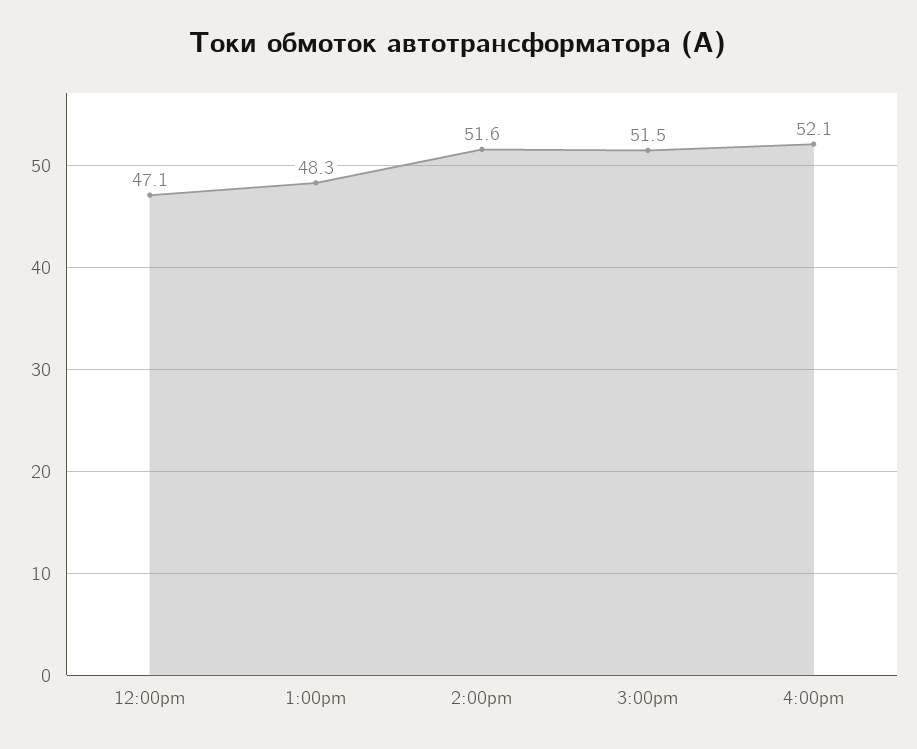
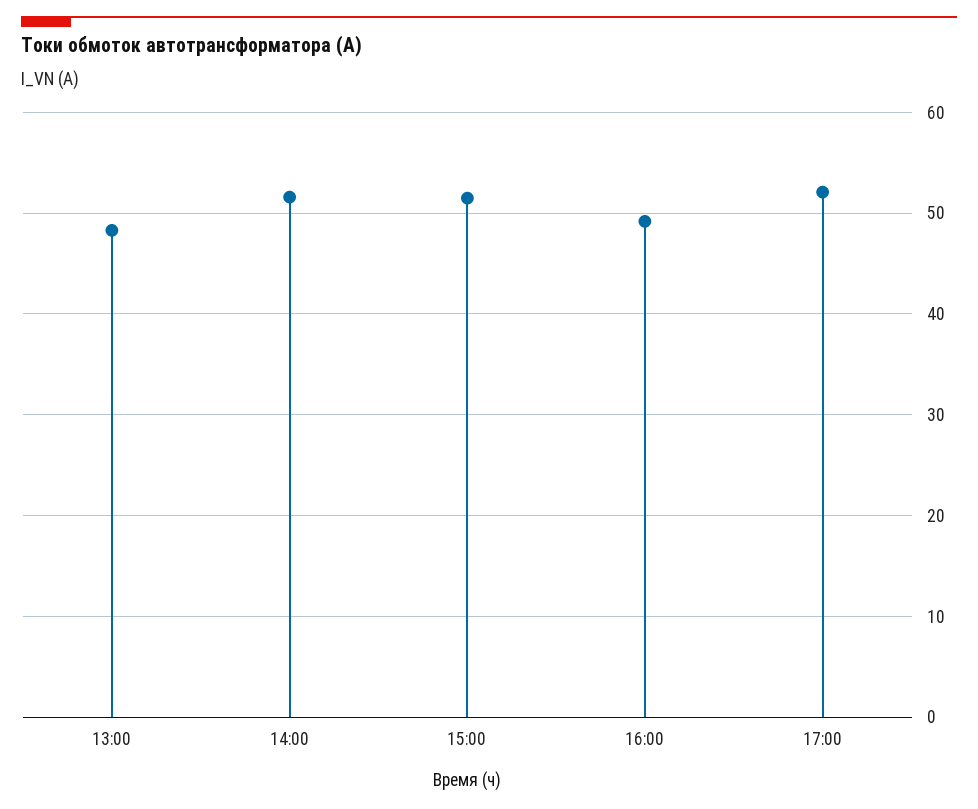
12:00pm: 47.1 -> none
4:00pm: 52.1 -> 49
17:00: none -> 52

